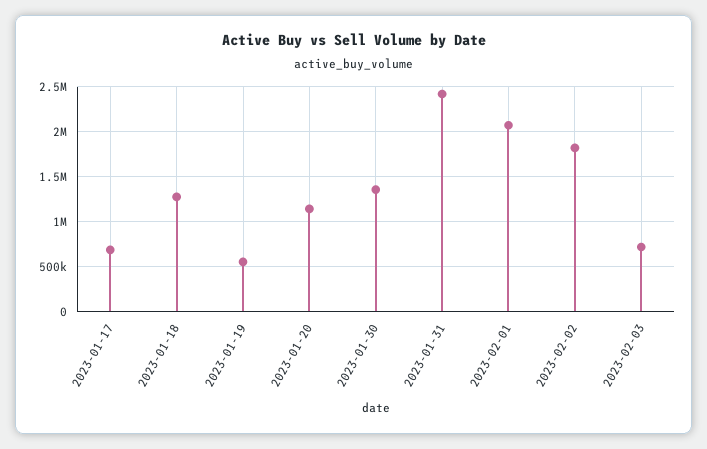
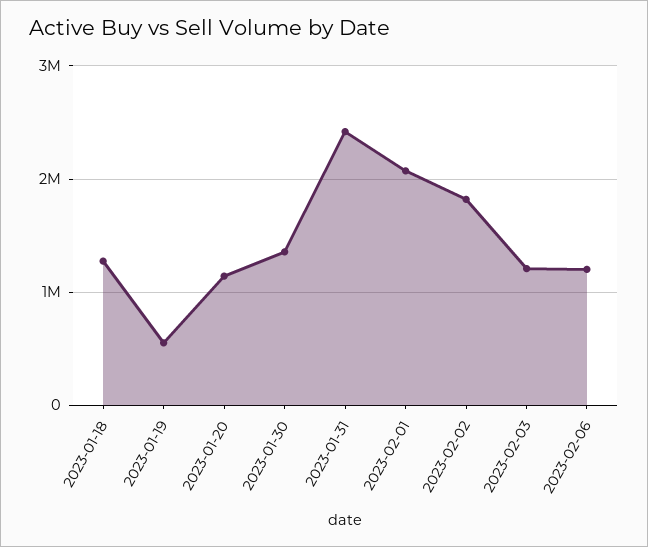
2023-01-17: 700000 -> none
2023-02-03: 700000 -> 1200000
2023-02-06: none -> 1200000

